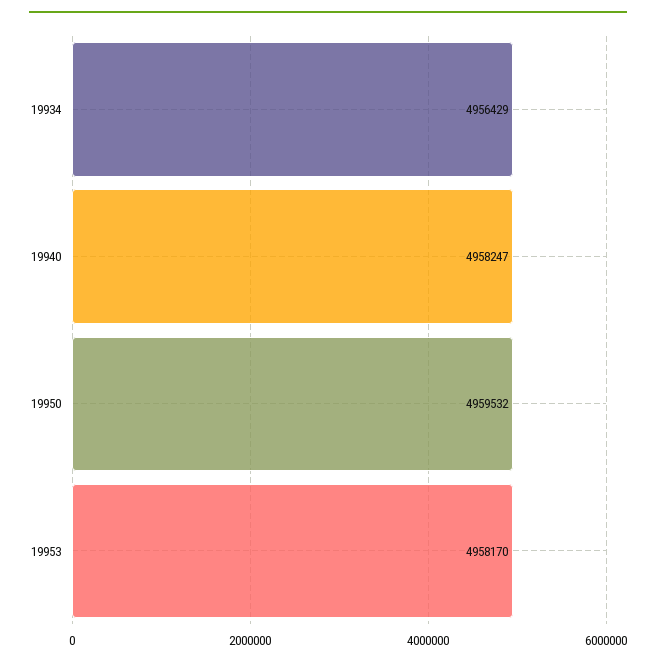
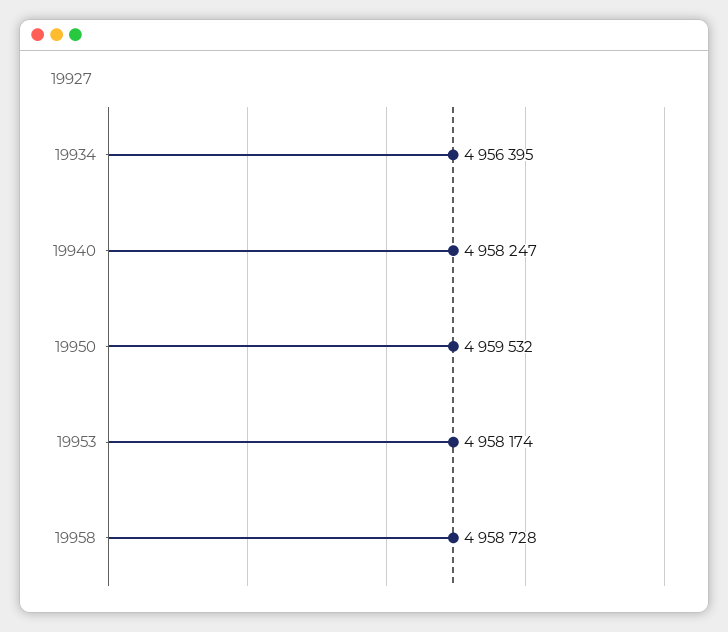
19934: 4956429 -> 4956395
19953: 4958170 -> 4958174
19958: none -> 4958728

